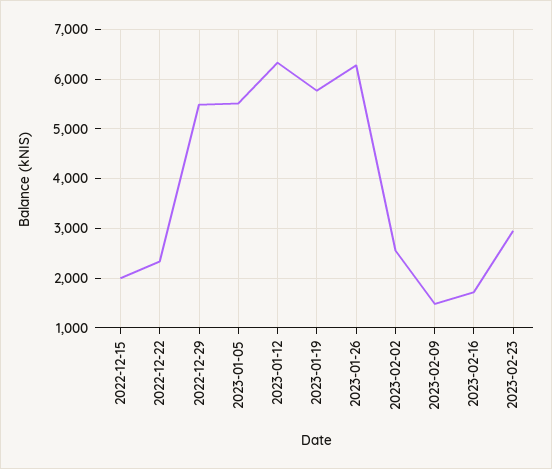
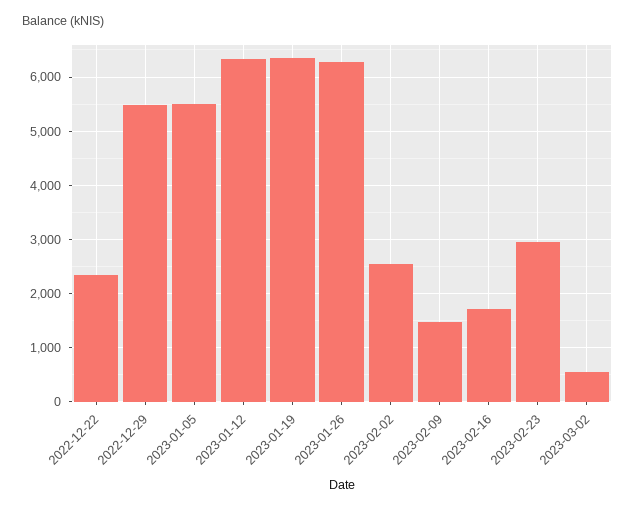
2022-12-15: 2000 -> none
2023-01-19: 5800 -> 6400
2023-03-02: none -> 600

